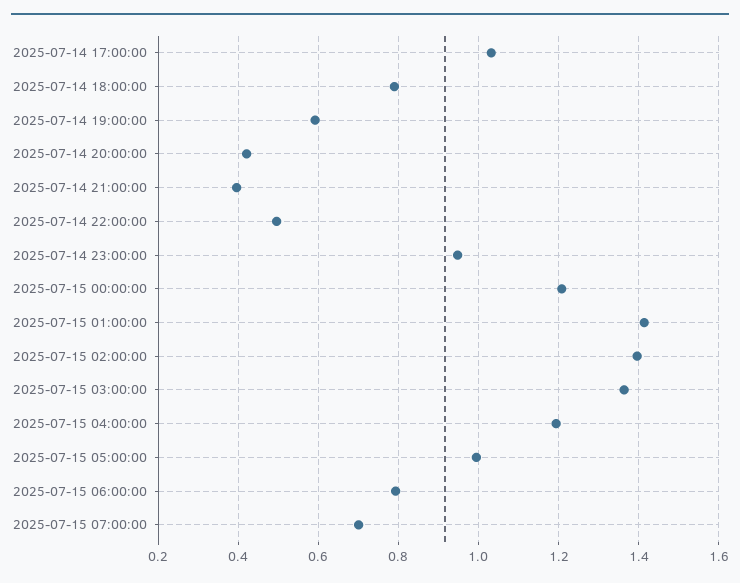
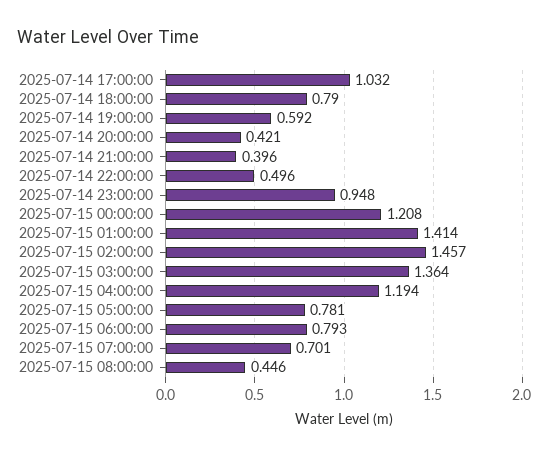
2025-07-15 02:00:00: 1.4 -> 1.457
2025-07-15 05:00:00: 1 -> 0.781
2025-07-15 08:00:00: none -> 0.446

